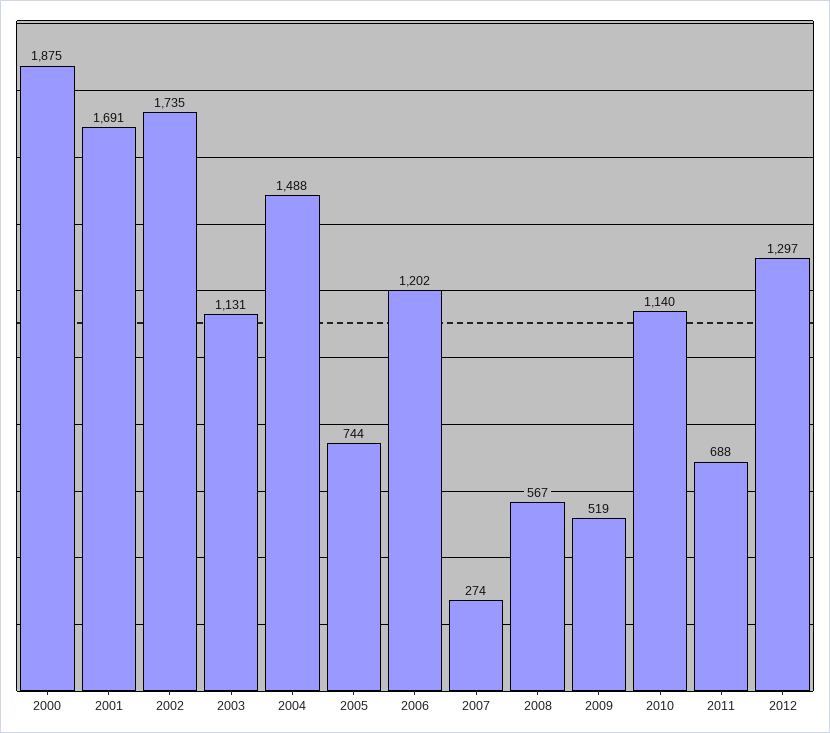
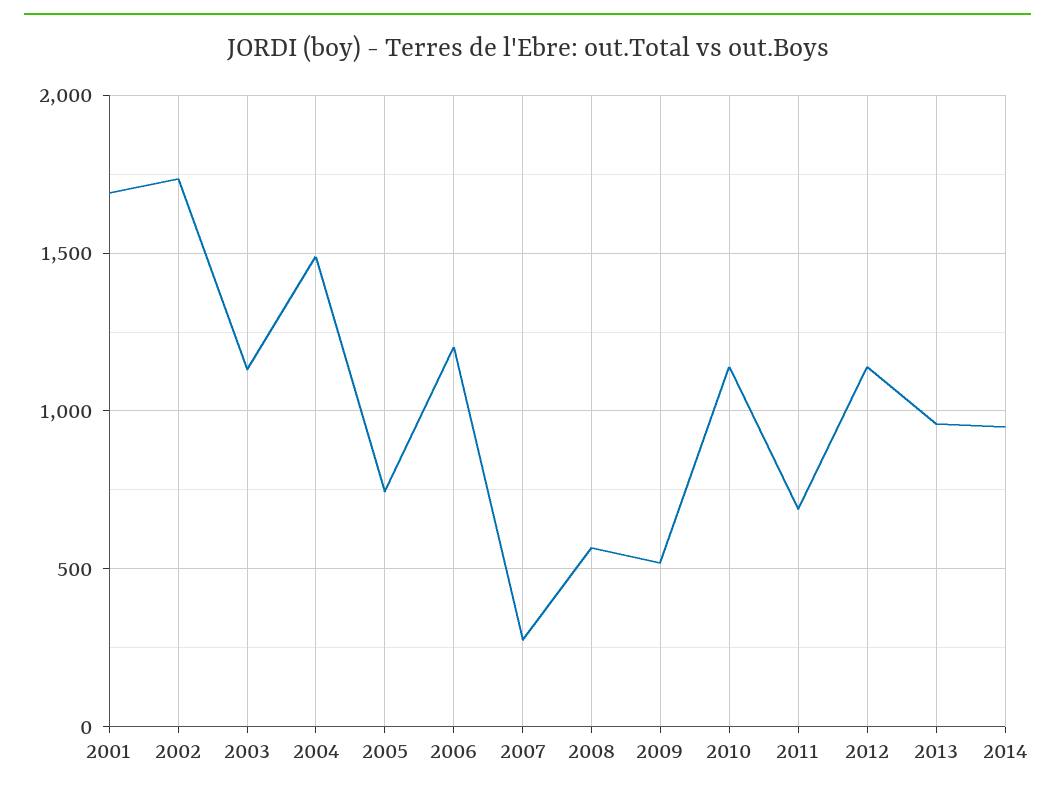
2000: 1875 -> none
2012: 1297 -> 1150
2013: none -> 950
2014: none -> 950

